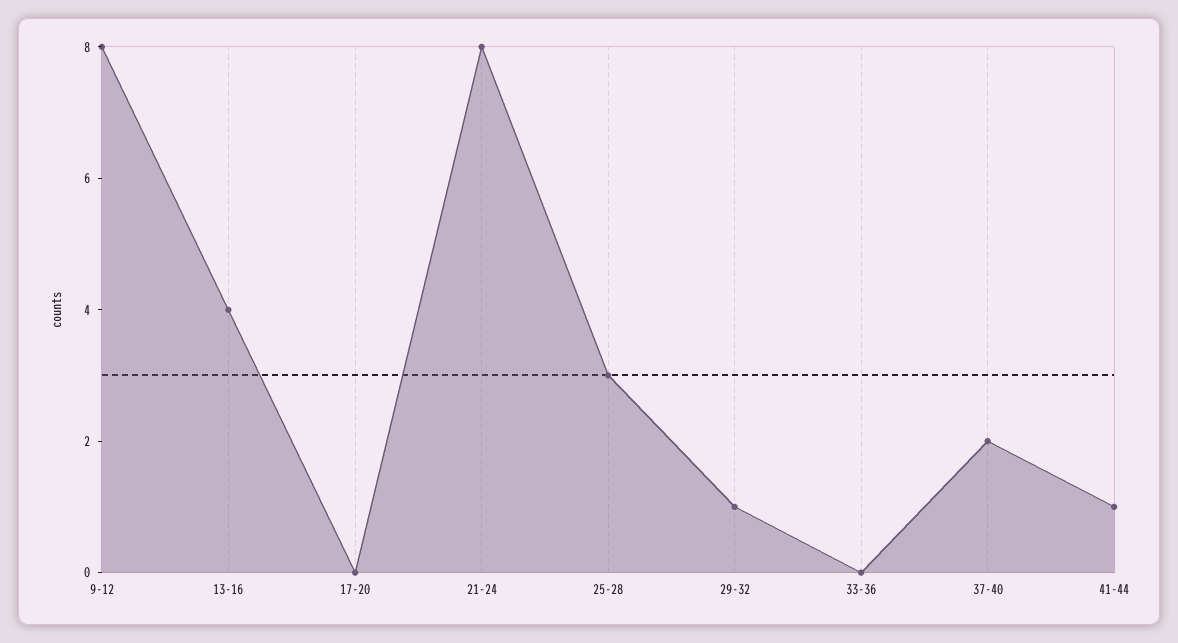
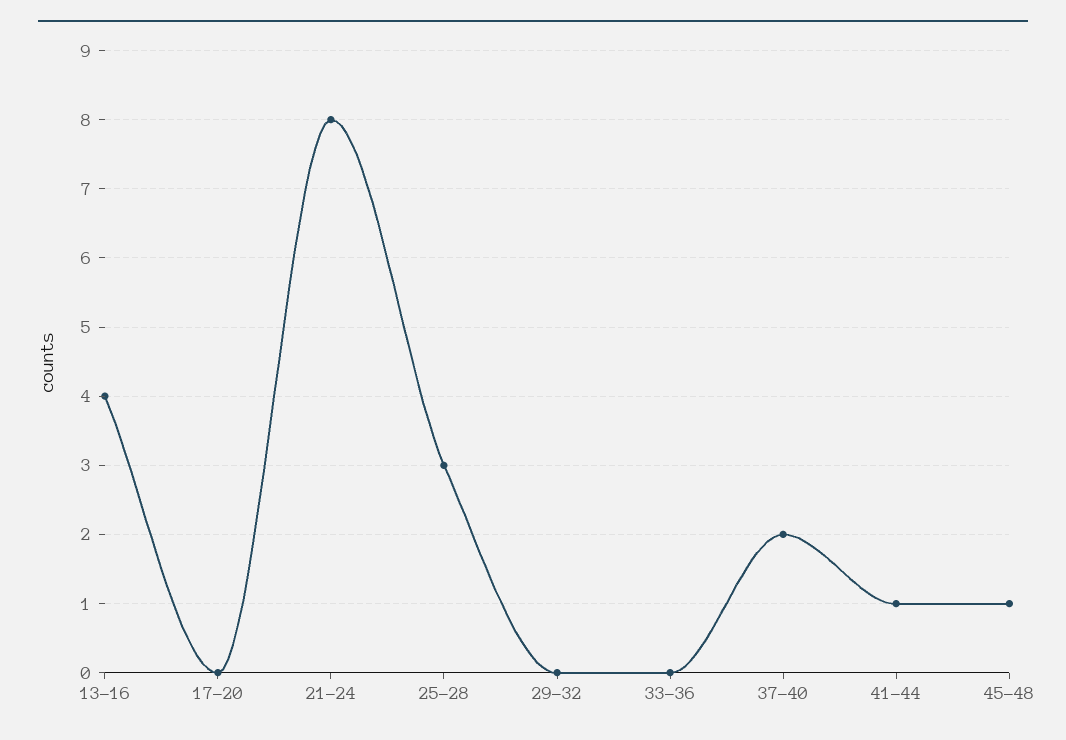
9-12: 8 -> none
29-32: 1 -> 0
45-48: none -> 1

